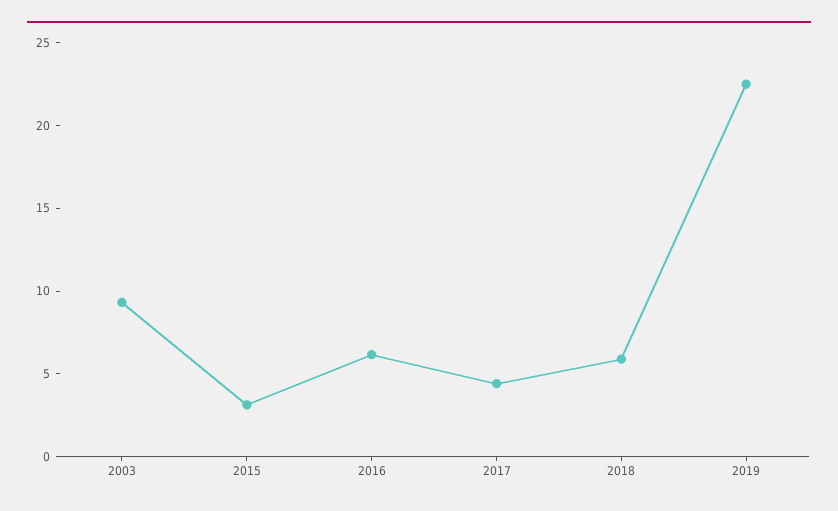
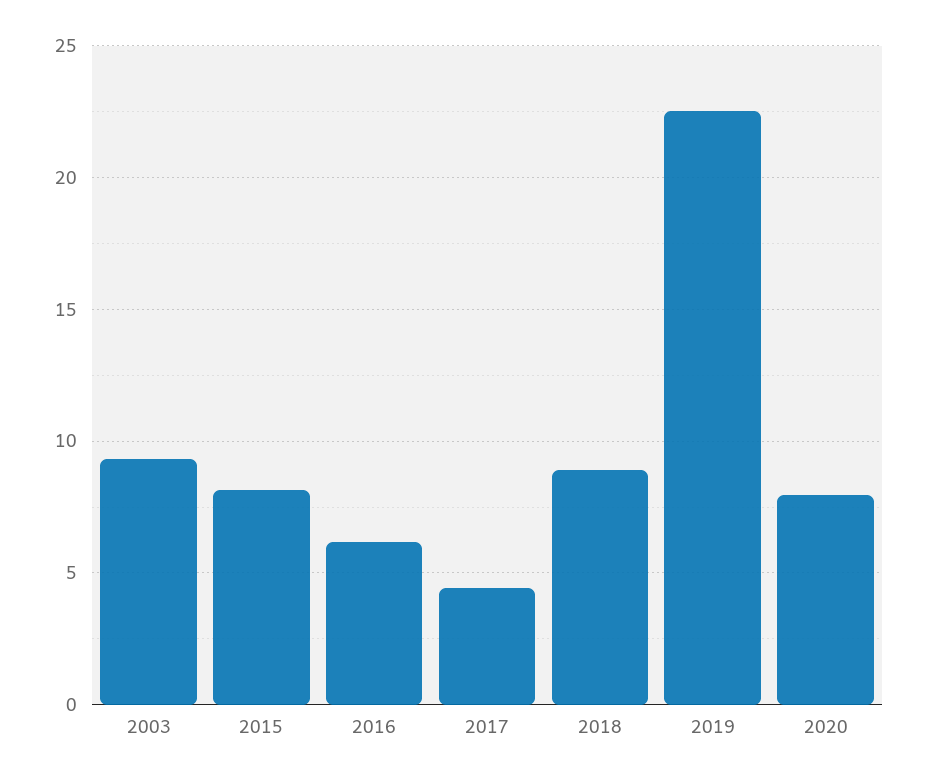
2015: 3 -> 8
2018: 6 -> 9
2020: none -> 8

